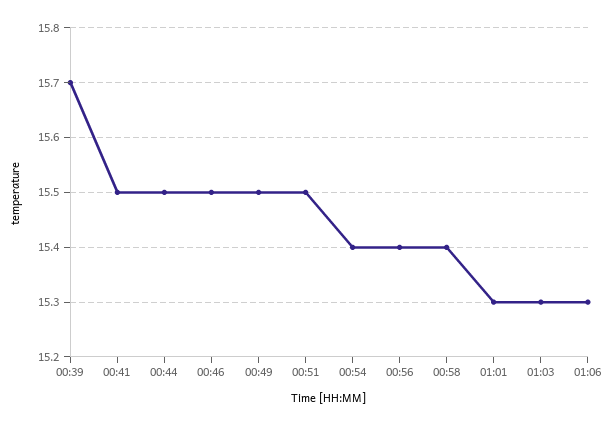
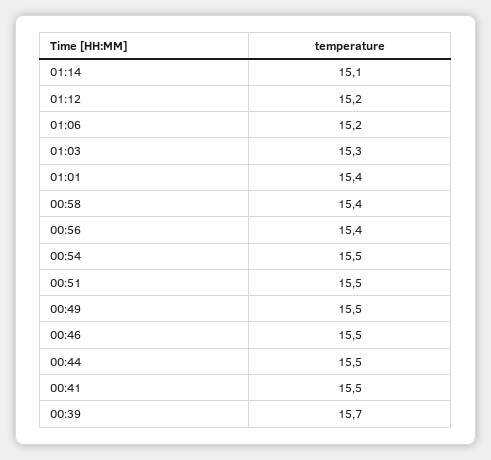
00:54: 15.4 -> 15.5
01:01: 15.3 -> 15.4
01:06: 15.3 -> 15.2
01:14: none -> 15.1
01:12: none -> 15.2

